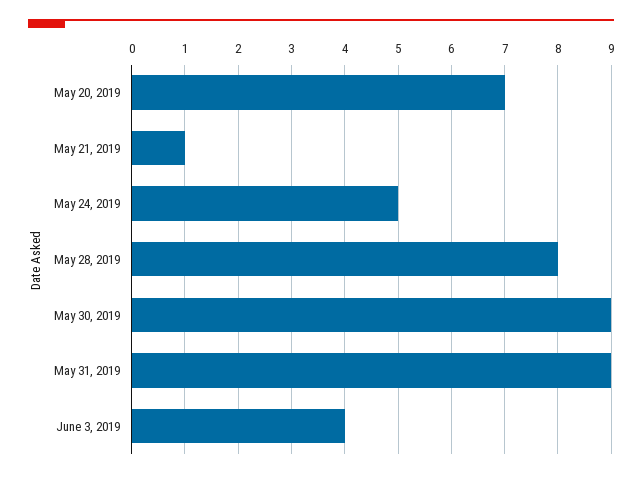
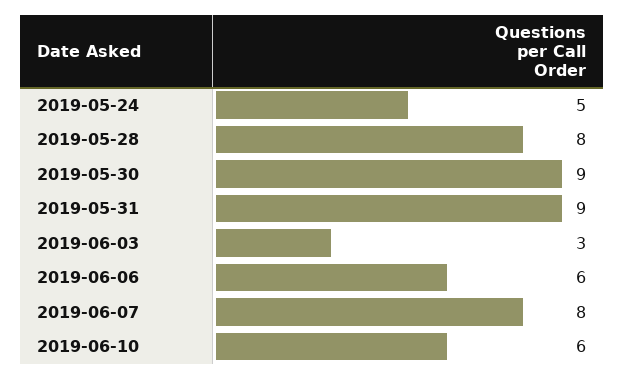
May 20, 2019: 7 -> none
May 21, 2019: 1 -> none
June 3, 2019: 4 -> 3
2019-06-06: none -> 6
2019-06-07: none -> 8
2019-06-10: none -> 6

